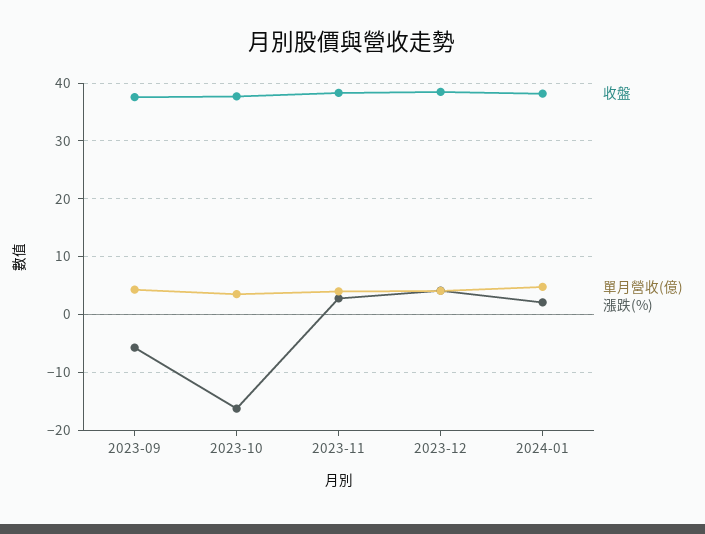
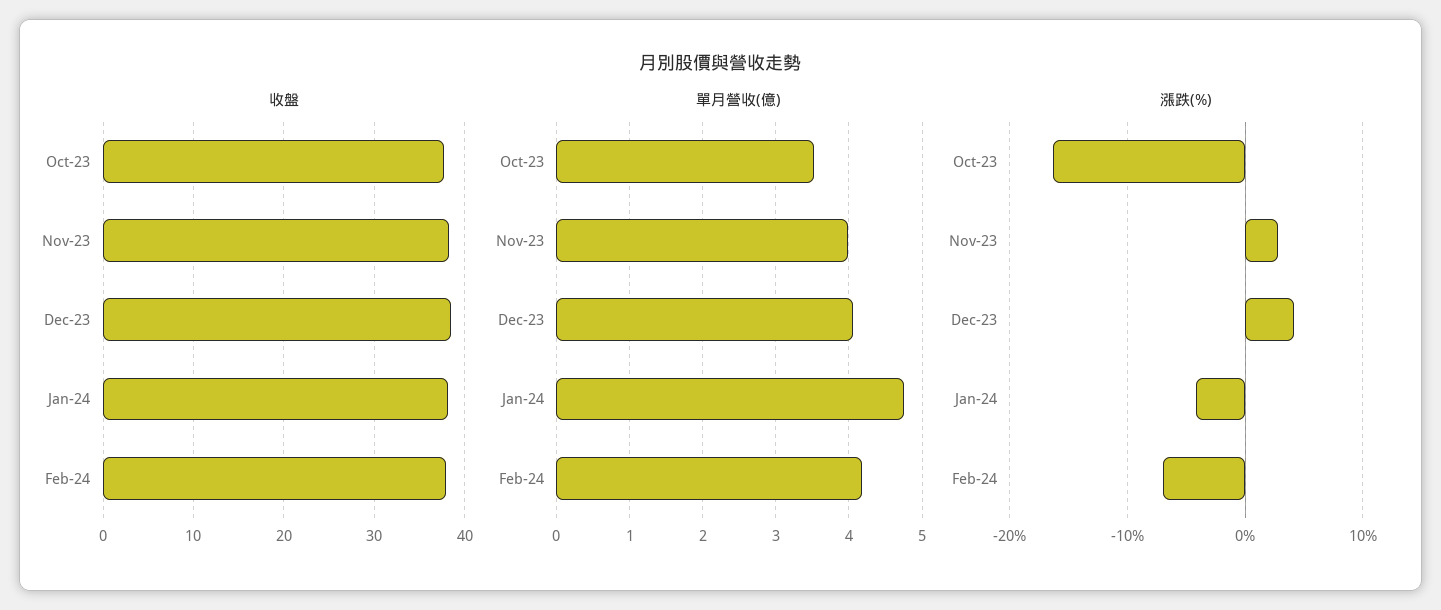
收盤, 2023-09: 38 -> none
單月營收(億), 2023-09: 4 -> none
漲跌(%), 2023-09: -6 -> none
漲跌(%), 2024-01: 2 -> -4
收盤, Feb-24: none -> 38
單月營收(億), Feb-24: none -> 4.2
漲跌(%), Feb-24: none -> -7

